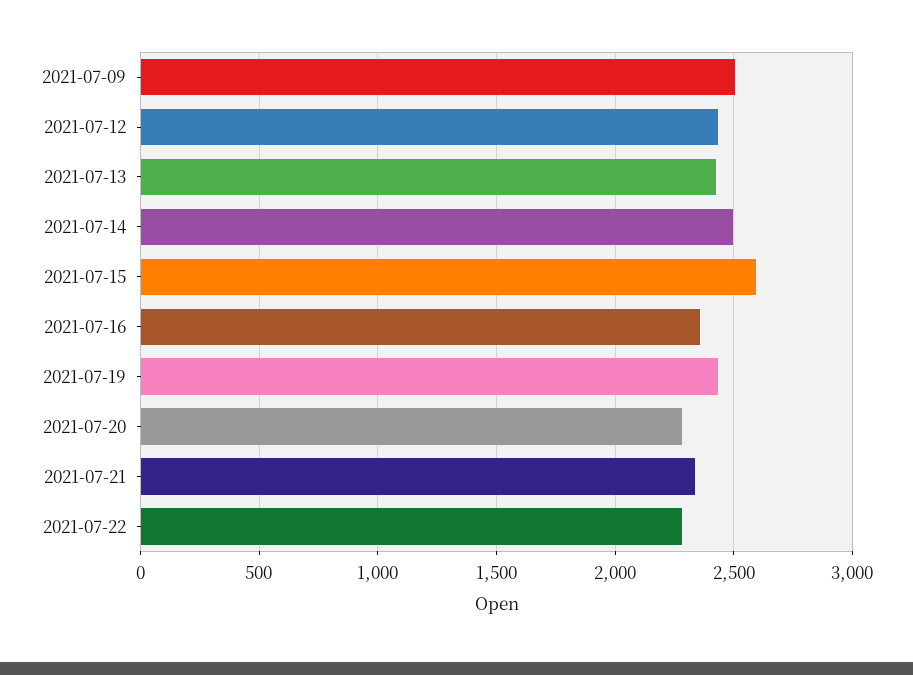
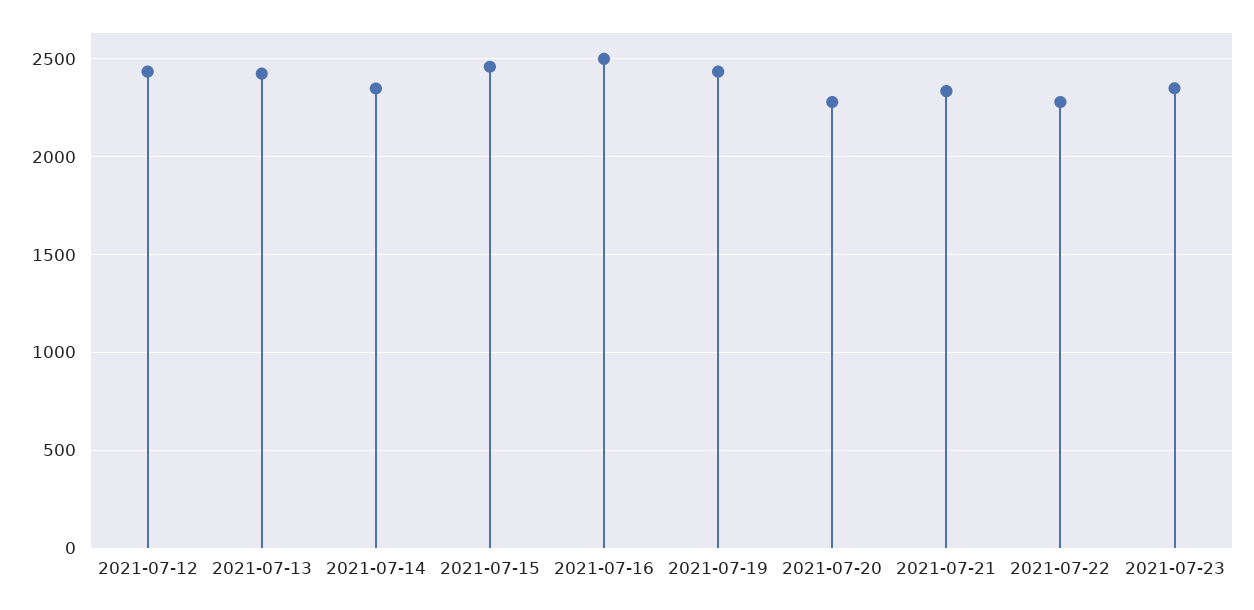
2021-07-09: 2500 -> none
2021-07-14: 2500 -> 2350
2021-07-15: 2600 -> 2450
2021-07-16: 2350 -> 2500
2021-07-23: none -> 2350

